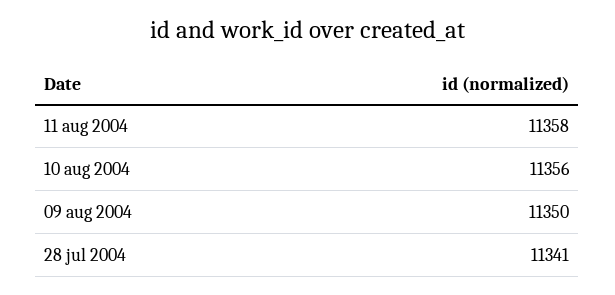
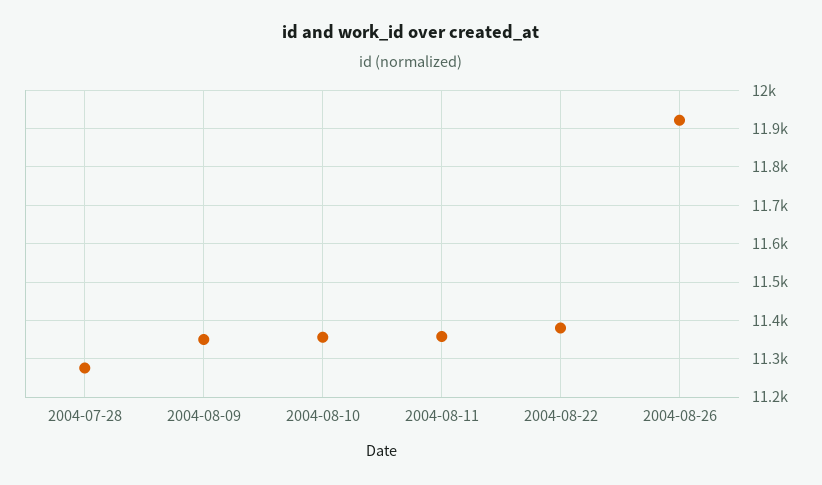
28 jul 2004: 11341 -> 11280
2004-08-22: none -> 11380
2004-08-26: none -> 11920

